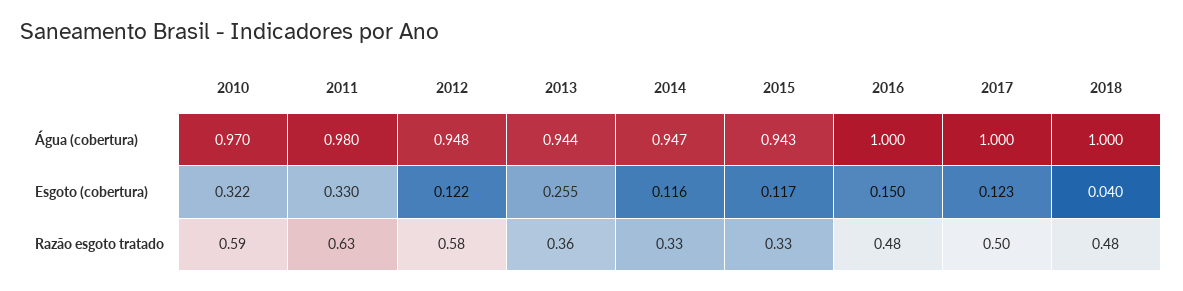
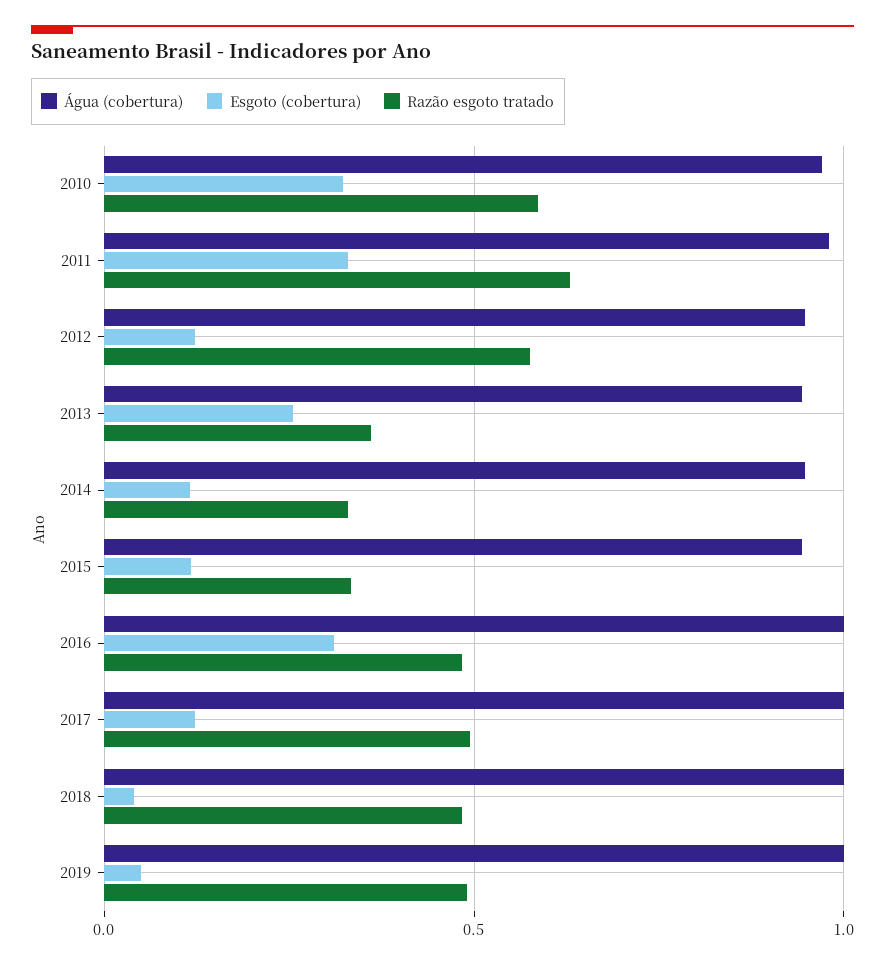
Esgoto (cobertura), 2016: 0.15 -> 0.3
Água (cobertura), 2019: none -> 1
Esgoto (cobertura), 2019: none -> 0.05
Razão esgoto tratado, 2019: none -> 0.5

